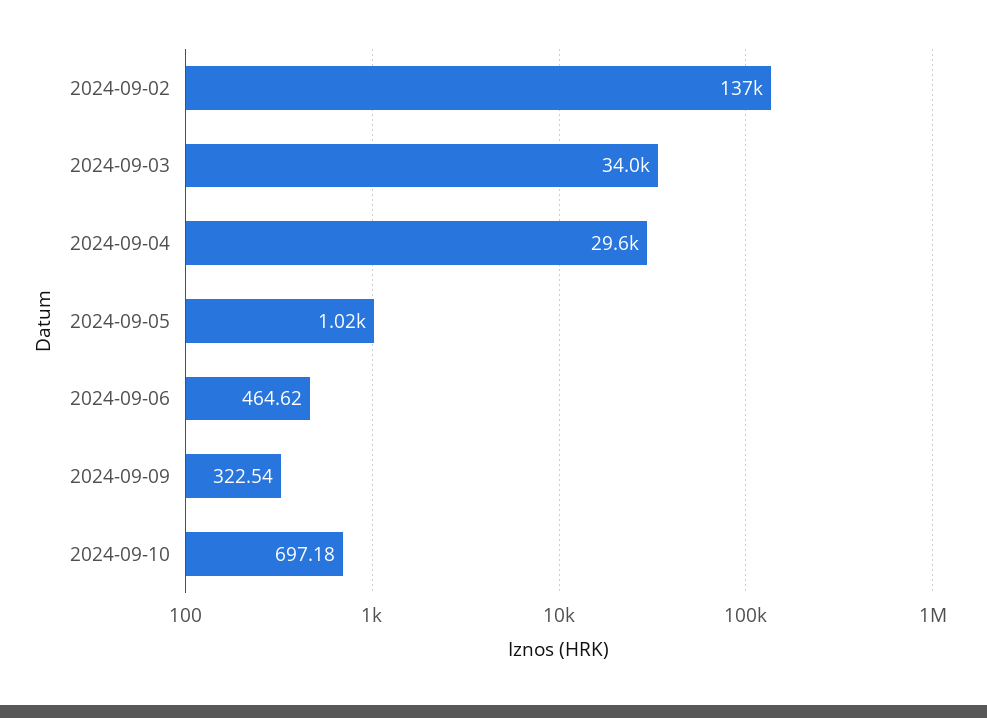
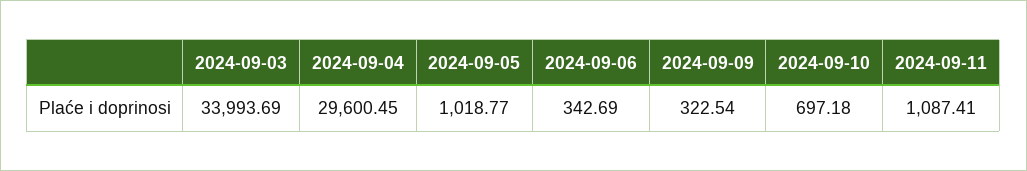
2024-09-02: 137000 -> none
2024-09-06: 464.62 -> 342.69
2024-09-11: none -> 1087.41

